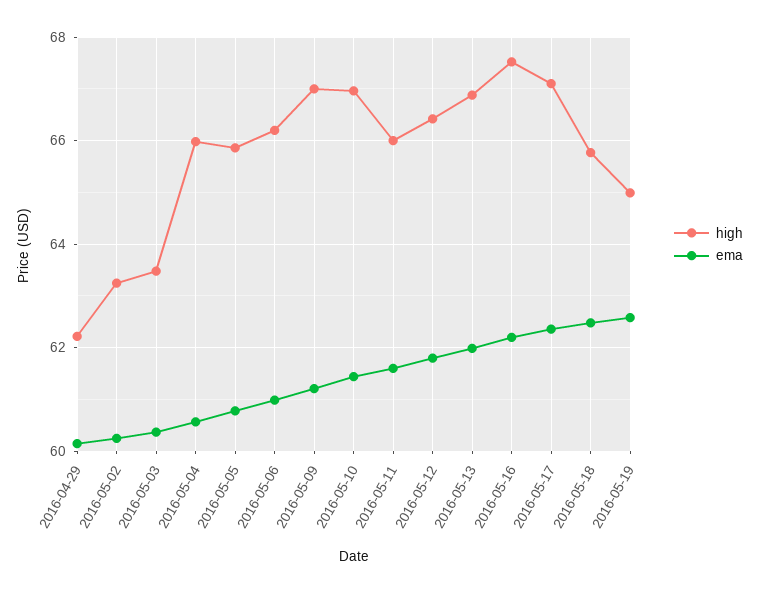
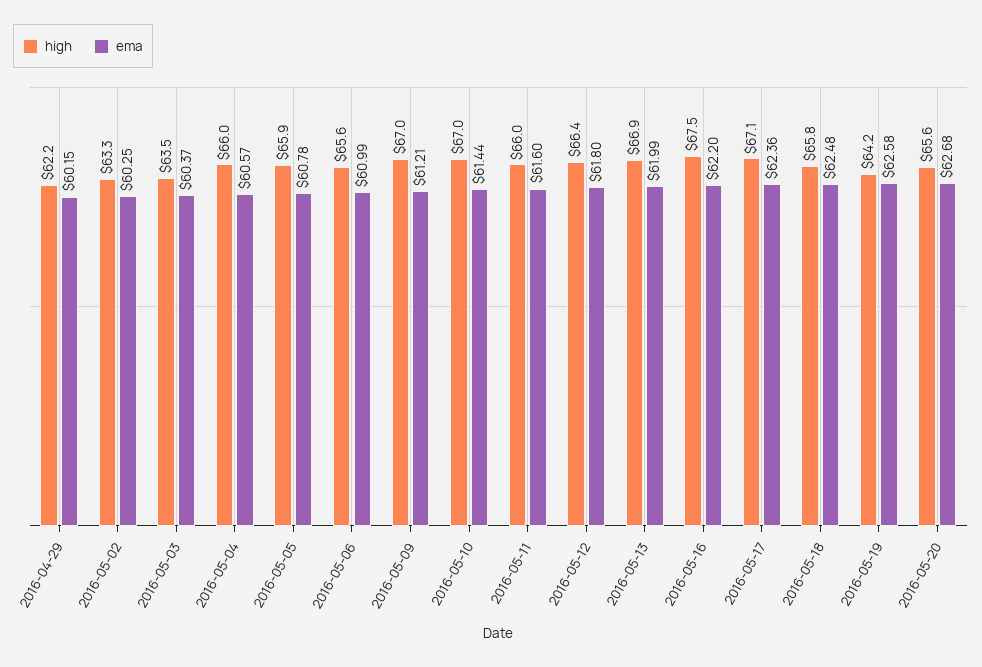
high, 2016-05-06: 66.2 -> 65.6
high, 2016-05-19: 65 -> 64.2
high, 2016-05-20: none -> 65.6
ema, 2016-05-20: none -> 62.68

